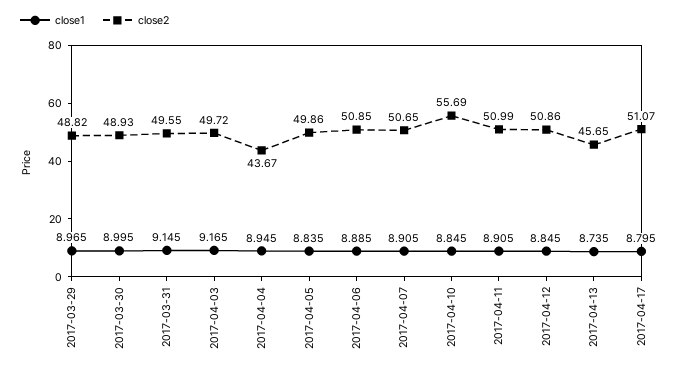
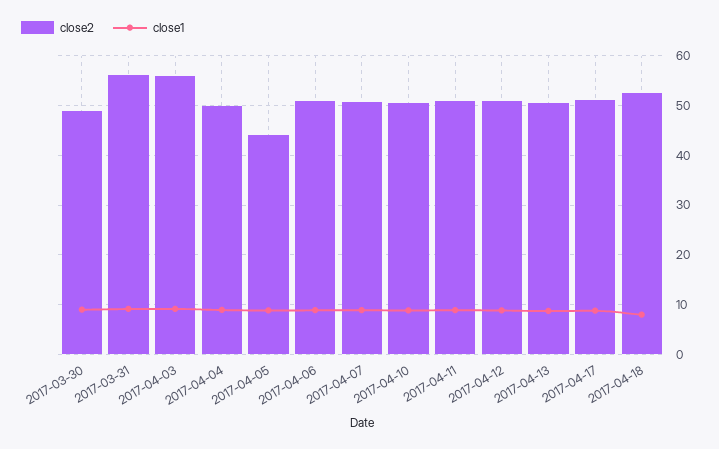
close1, 2017-03-29: 8.965 -> none
close2, 2017-03-29: 48.82 -> none
close2, 2017-03-31: 49.55 -> 56
close2, 2017-04-03: 49.72 -> 56
close2, 2017-04-04: 43.67 -> 50
close2, 2017-04-05: 49.86 -> 44
close2, 2017-04-10: 55.69 -> 50
close2, 2017-04-13: 45.65 -> 50
close2, 2017-04-18: none -> 52
close1, 2017-04-18: none -> 8

